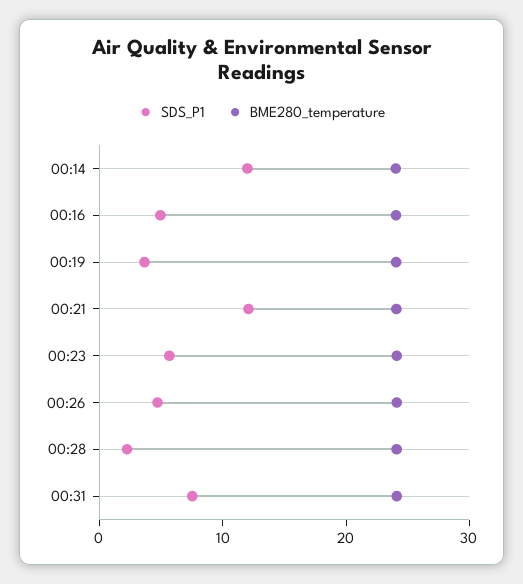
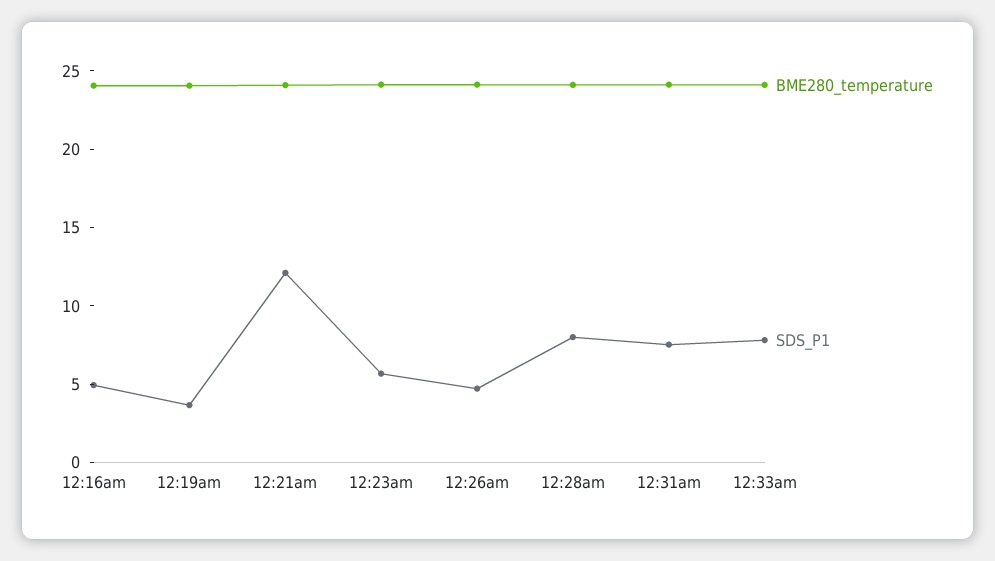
SDS_P1, 00:14: 12 -> none
BME280_temperature, 00:14: 24 -> none
SDS_P1, 00:28: 2 -> 8
BME280_temperature, 12:33am: none -> 24
SDS_P1, 12:33am: none -> 8

